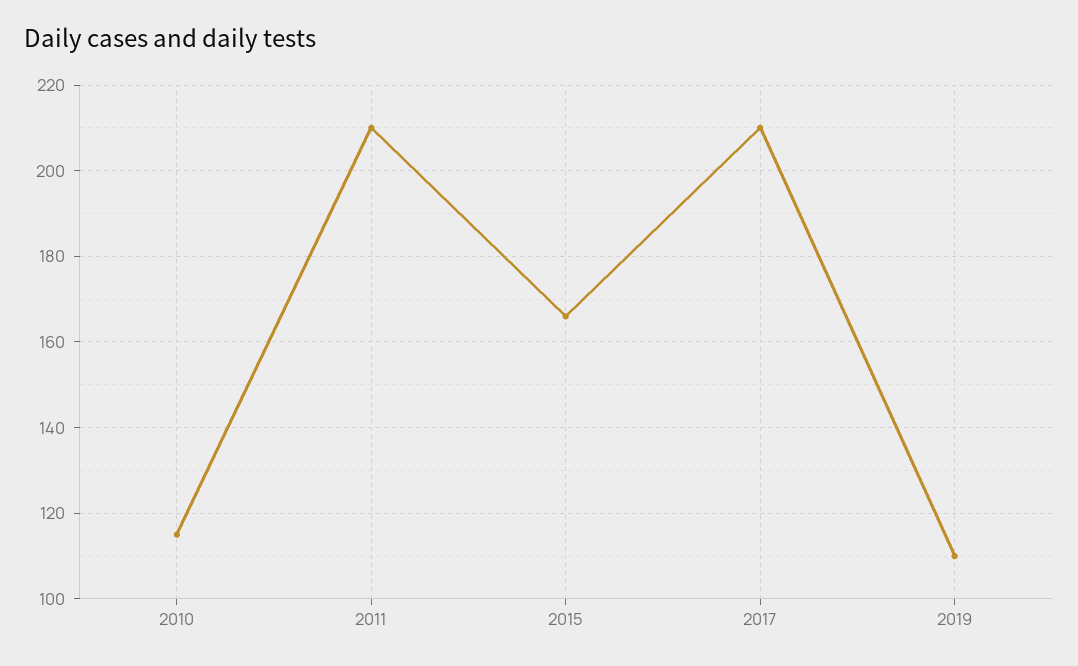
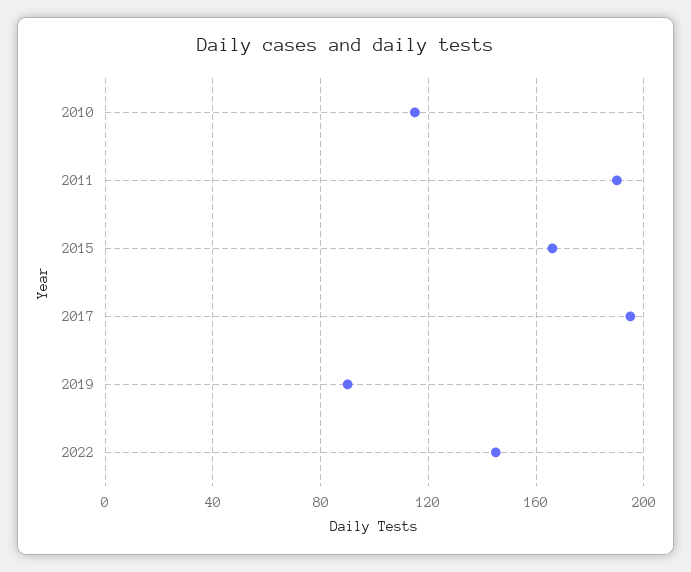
2011: 210 -> 190
2017: 210 -> 195
2019: 110 -> 90
2022: none -> 145

